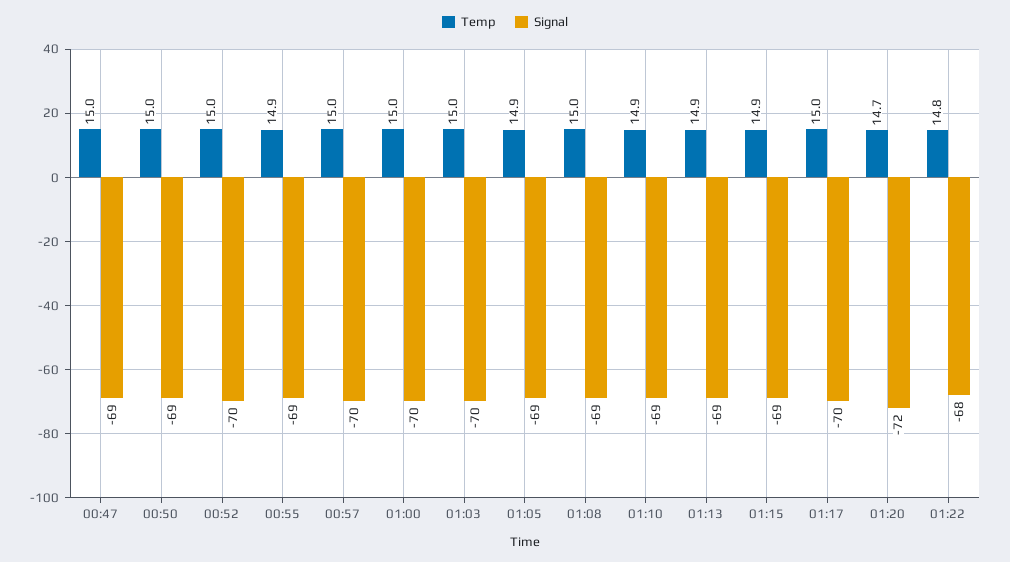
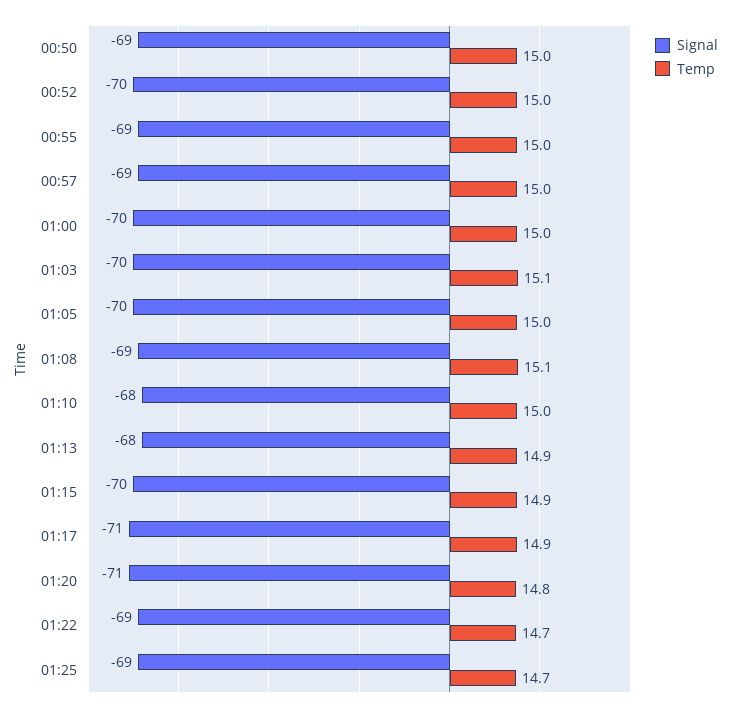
Temp, 00:47: 15 -> none
Signal, 00:47: -69 -> none
Temp, 00:55: 14.9 -> 15
Signal, 00:57: -70 -> -69
Temp, 01:03: 15 -> 15.1
Temp, 01:05: 14.9 -> 15
Signal, 01:05: -69 -> -70
Temp, 01:08: 15 -> 15.1
Temp, 01:10: 14.9 -> 15
Signal, 01:10: -69 -> -68
Signal, 01:13: -69 -> -68
Signal, 01:15: -69 -> -70
Temp, 01:17: 15 -> 14.9
Signal, 01:17: -70 -> -71
Temp, 01:20: 14.7 -> 14.8
Signal, 01:20: -72 -> -71
Temp, 01:22: 14.8 -> 14.7
Signal, 01:22: -68 -> -69
Signal, 01:25: none -> -69
Temp, 01:25: none -> 14.7

